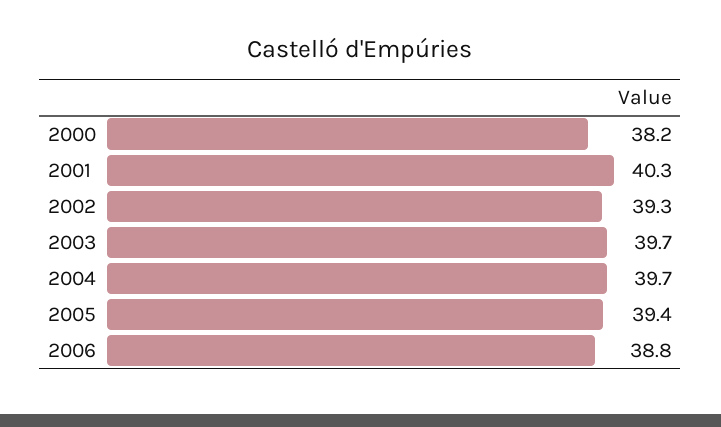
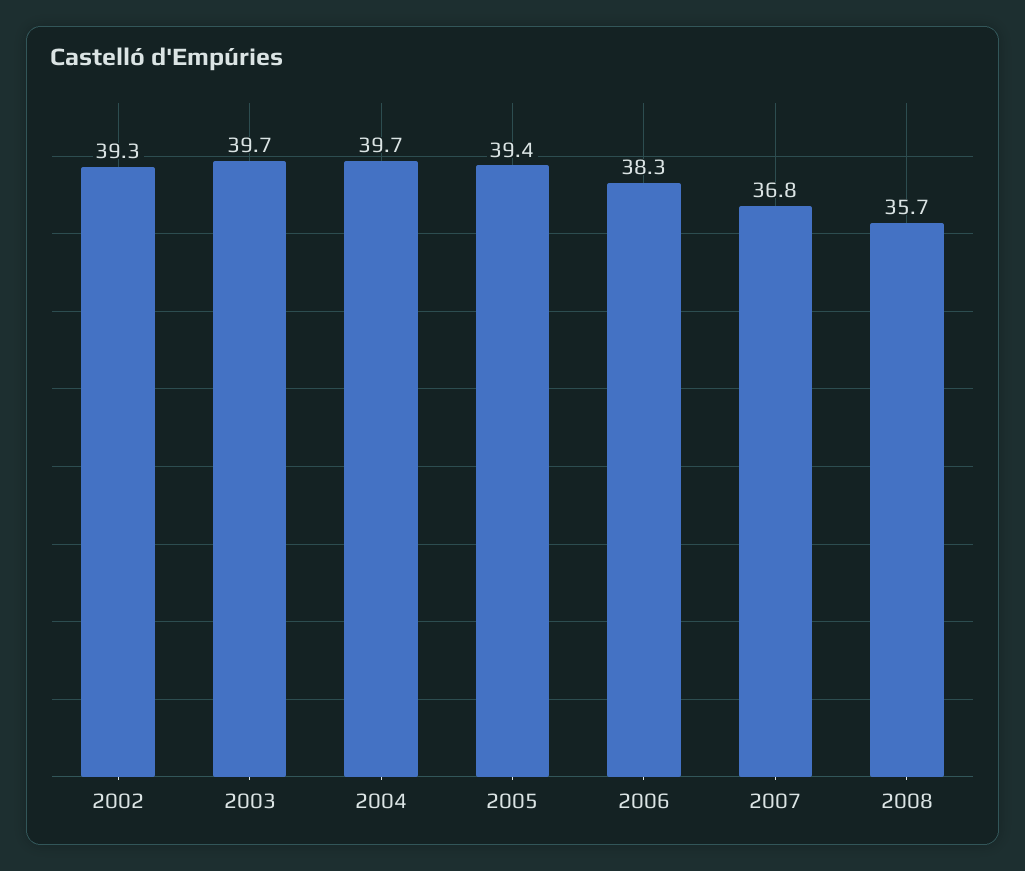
2000: 38.2 -> none
2001: 40.3 -> none
2006: 38.8 -> 38.3
2007: none -> 36.8
2008: none -> 35.7

